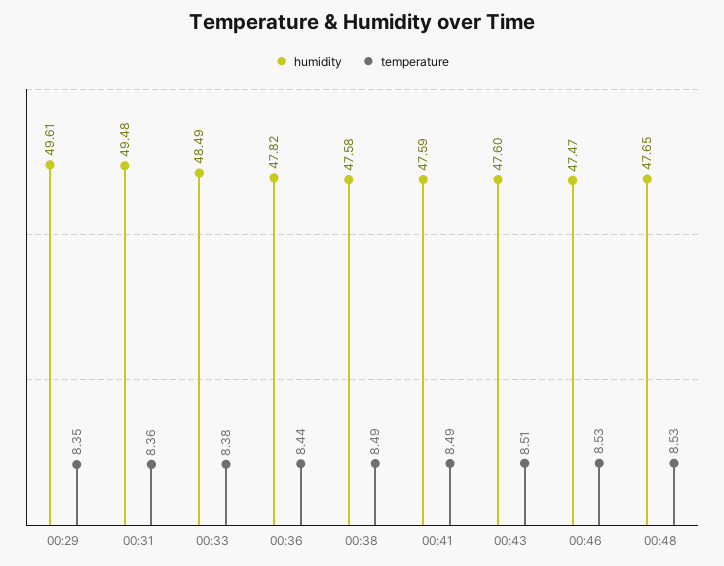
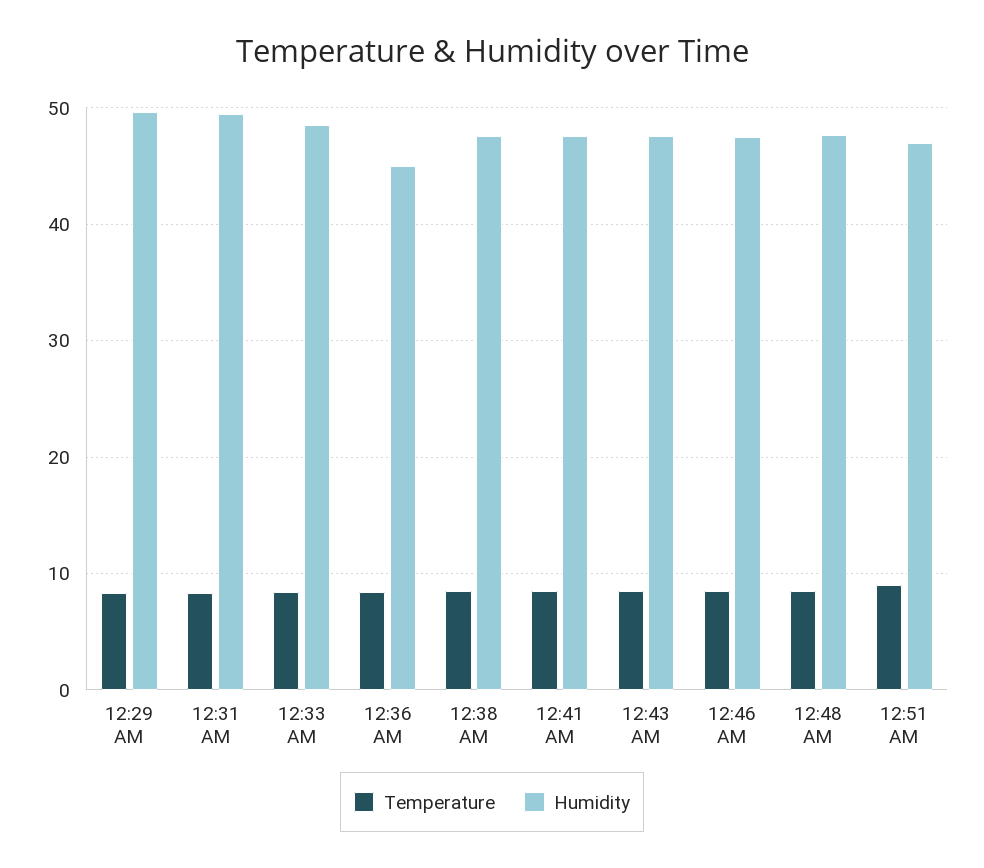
humidity, 00:36: 47.82 -> 45
temperature, 12:51 AM: none -> 9
humidity, 12:51 AM: none -> 47

